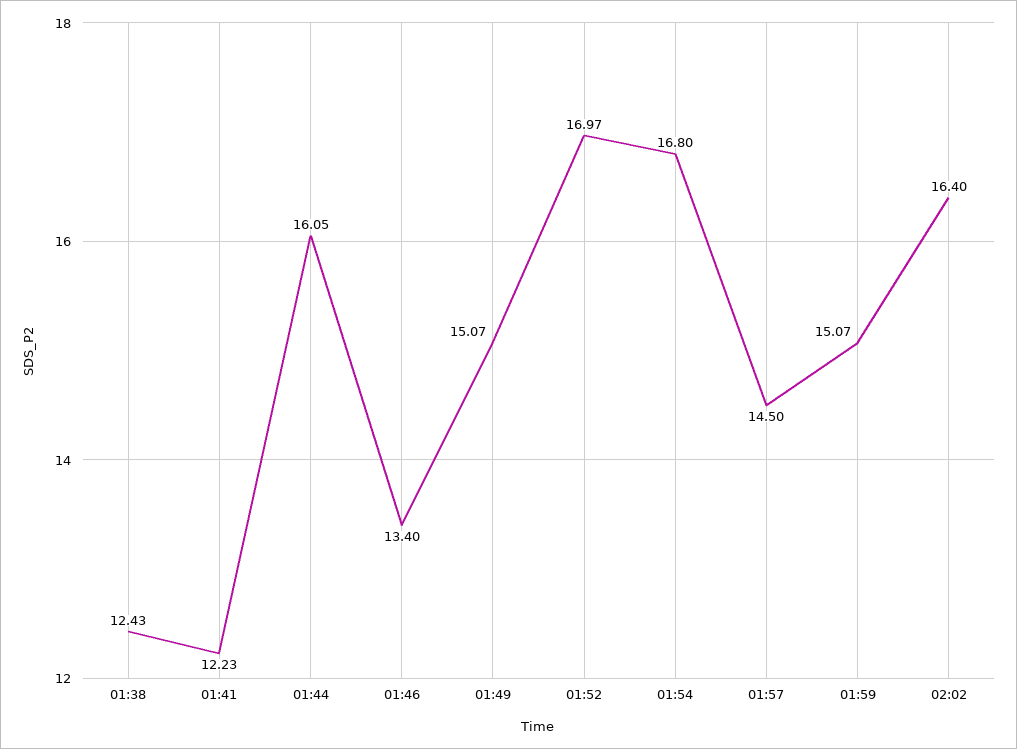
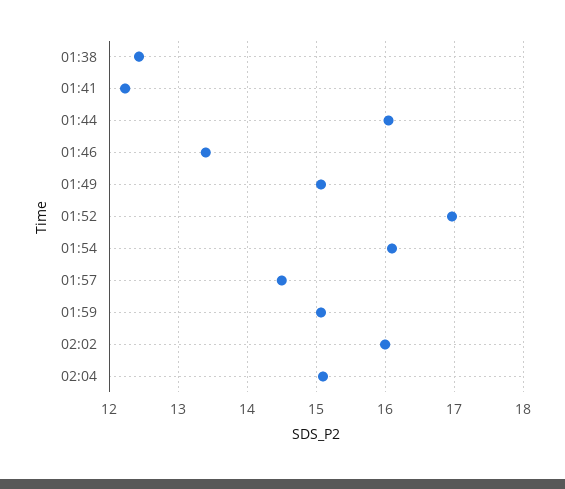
01:54: 16.8 -> 16.1
02:02: 16.4 -> 16
02:04: none -> 15.1

